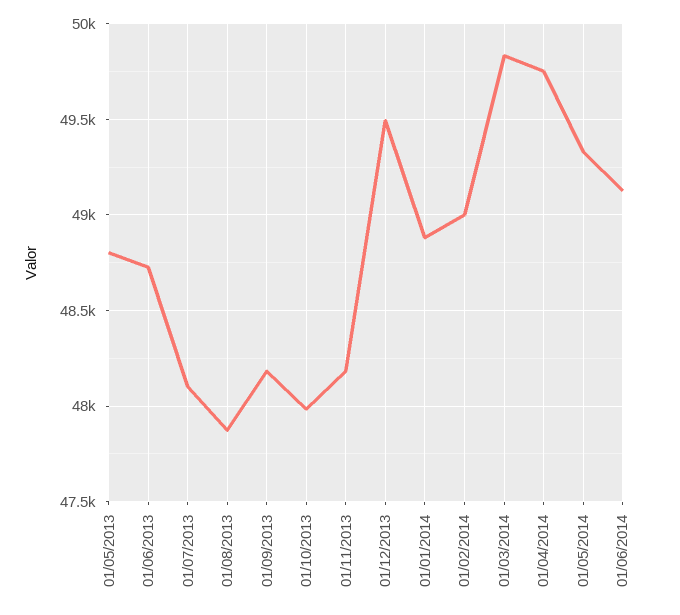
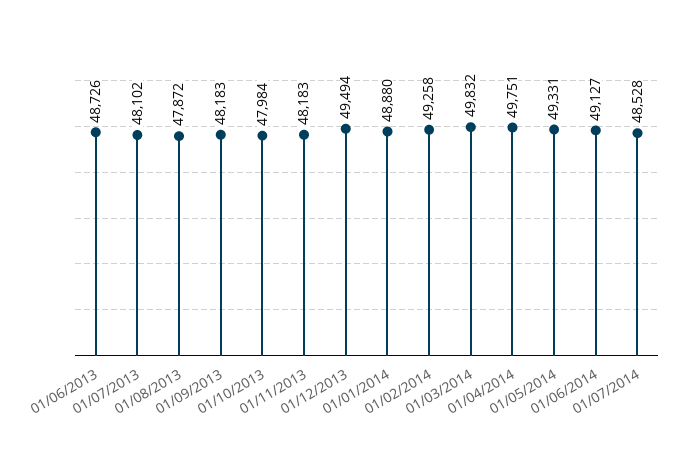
01/05/2013: 48800 -> none
01/02/2014: 49000 -> 49258
01/07/2014: none -> 48528

